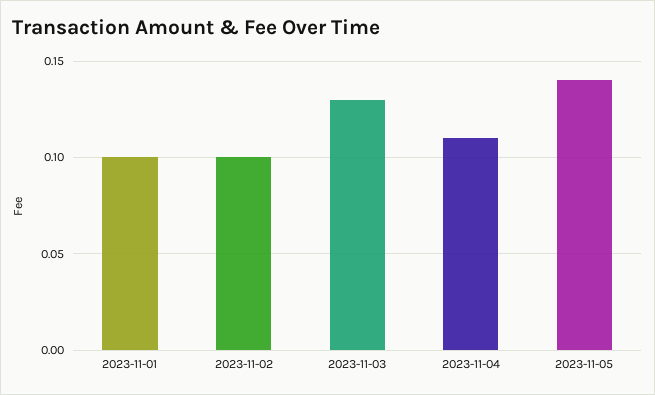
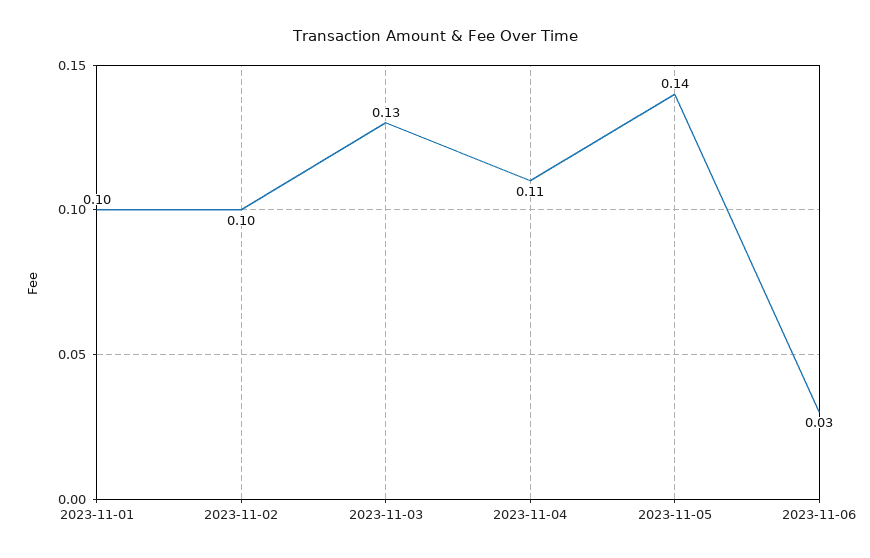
2023-11-06: none -> 0.03

